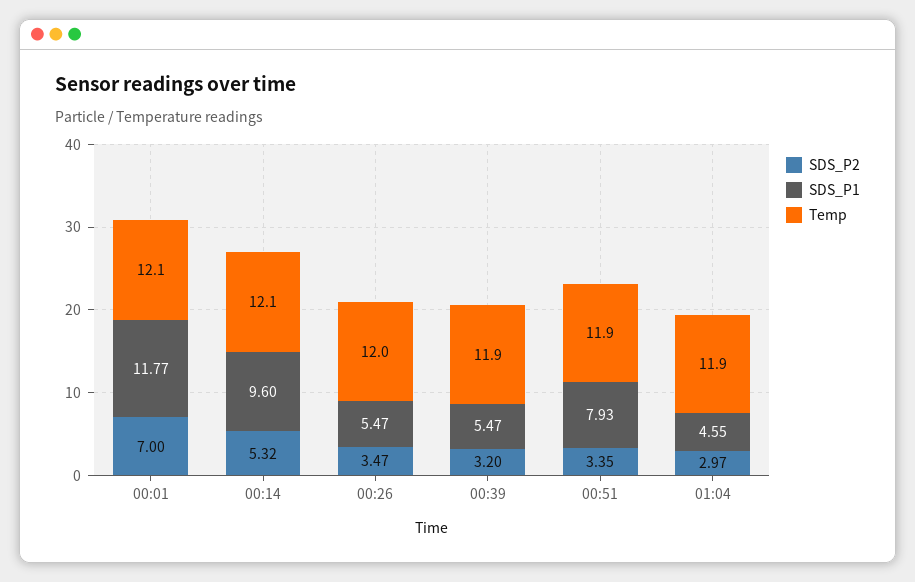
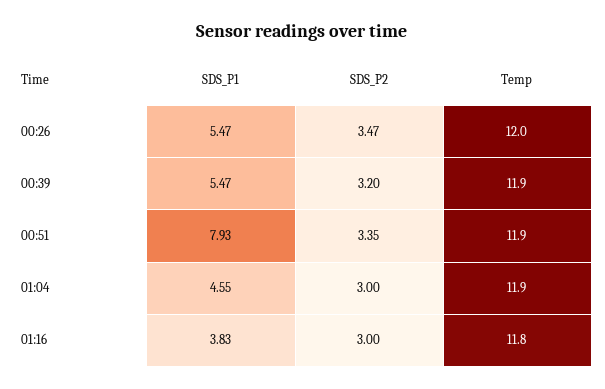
SDS_P2, 00:01: 7 -> none
SDS_P1, 00:01: 11.77 -> none
Temp, 00:01: 12.1 -> none
SDS_P2, 00:14: 5.32 -> none
SDS_P1, 00:14: 9.6 -> none
Temp, 00:14: 12.1 -> none
SDS_P2, 01:04: 2.97 -> 3
SDS_P1, 01:16: none -> 3.83
SDS_P2, 01:16: none -> 3
Temp, 01:16: none -> 11.8

